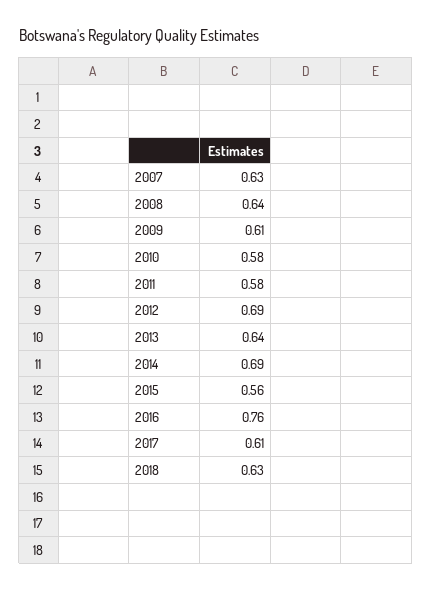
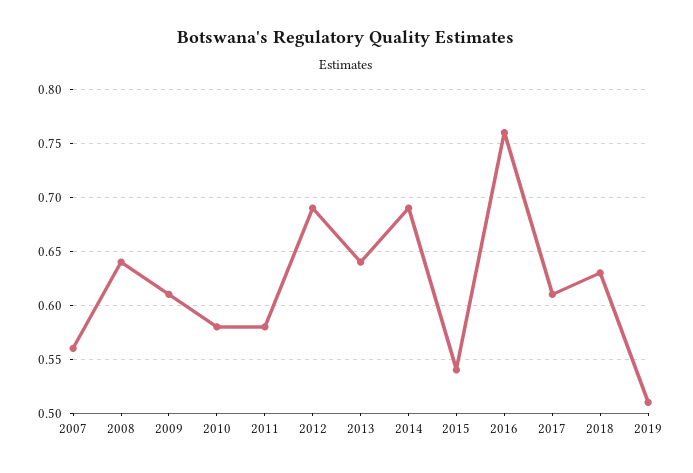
2007: 0.63 -> 0.56
2015: 0.56 -> 0.54
2019: none -> 0.51

